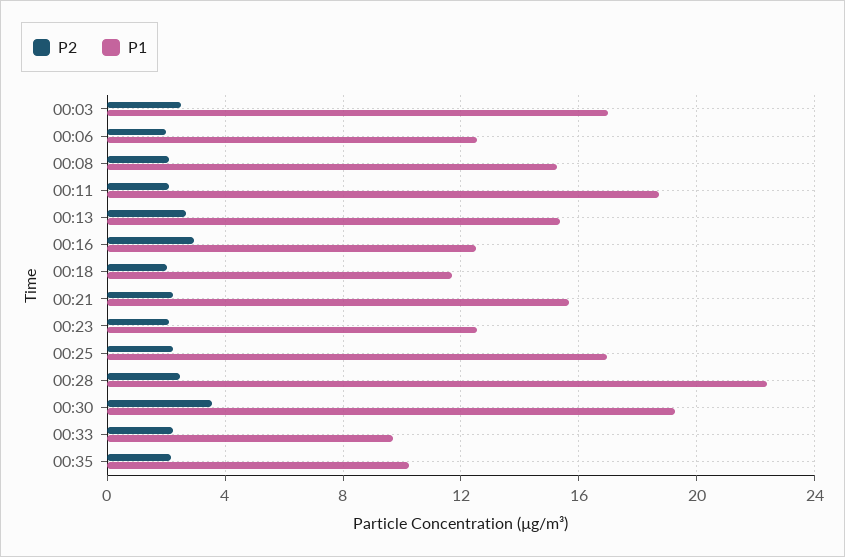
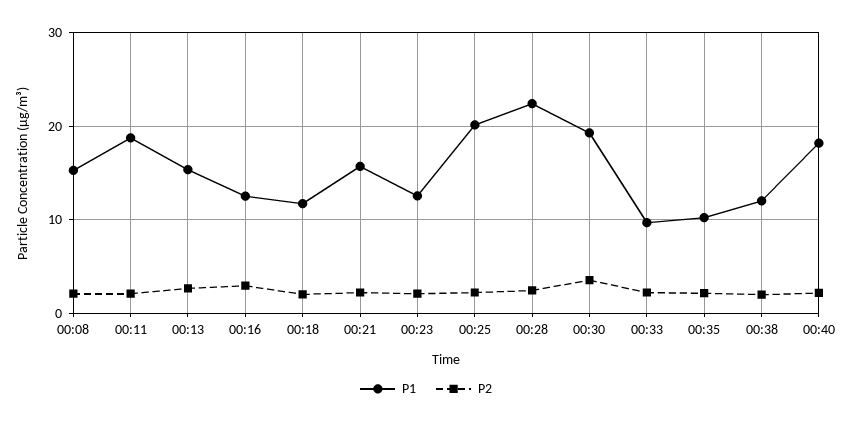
P2, 00:03: 2.5 -> none
P1, 00:03: 17 -> none
P2, 00:06: 2 -> none
P1, 00:06: 12.5 -> none
P1, 00:25: 17 -> 20
P1, 00:38: none -> 12
P2, 00:38: none -> 2
P1, 00:40: none -> 18
P2, 00:40: none -> 2

